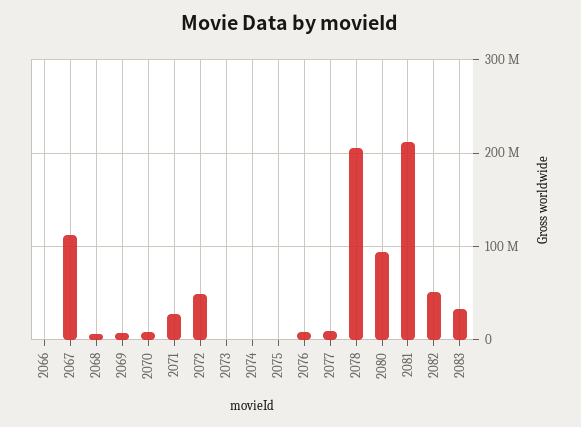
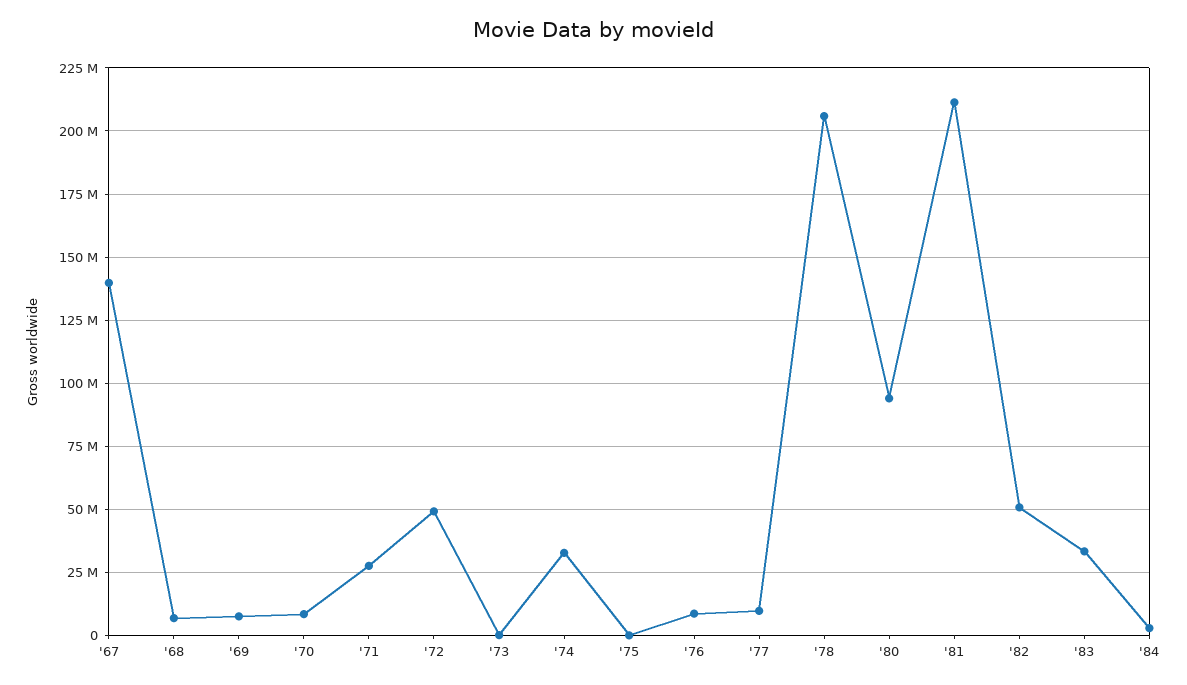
2066: 0 -> none
2067: 110000000 -> 140000000
2074: 0 -> 32500000
'84: none -> 2500000

